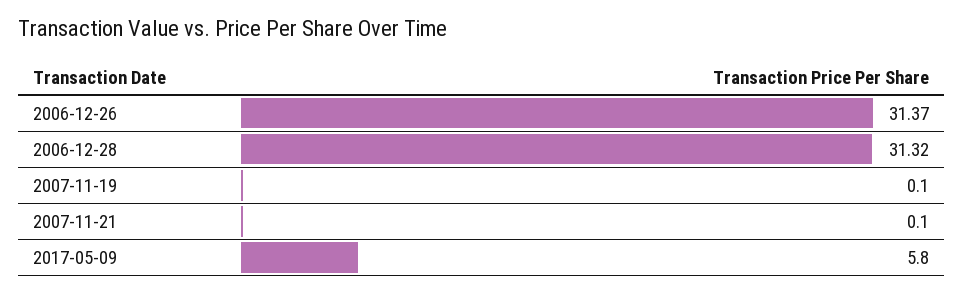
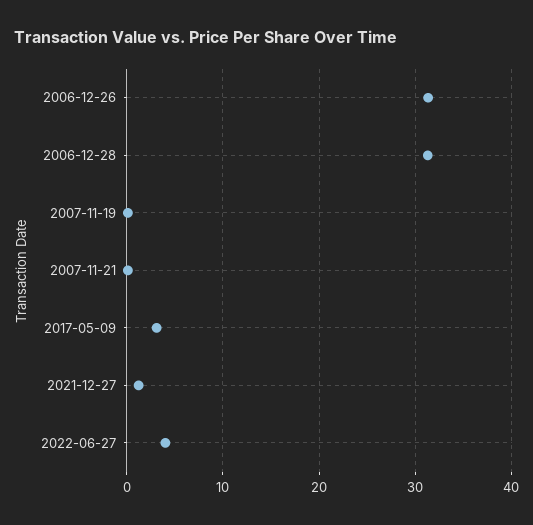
2017-05-09: 5.8 -> 3
2021-12-27: none -> 1
2022-06-27: none -> 4

